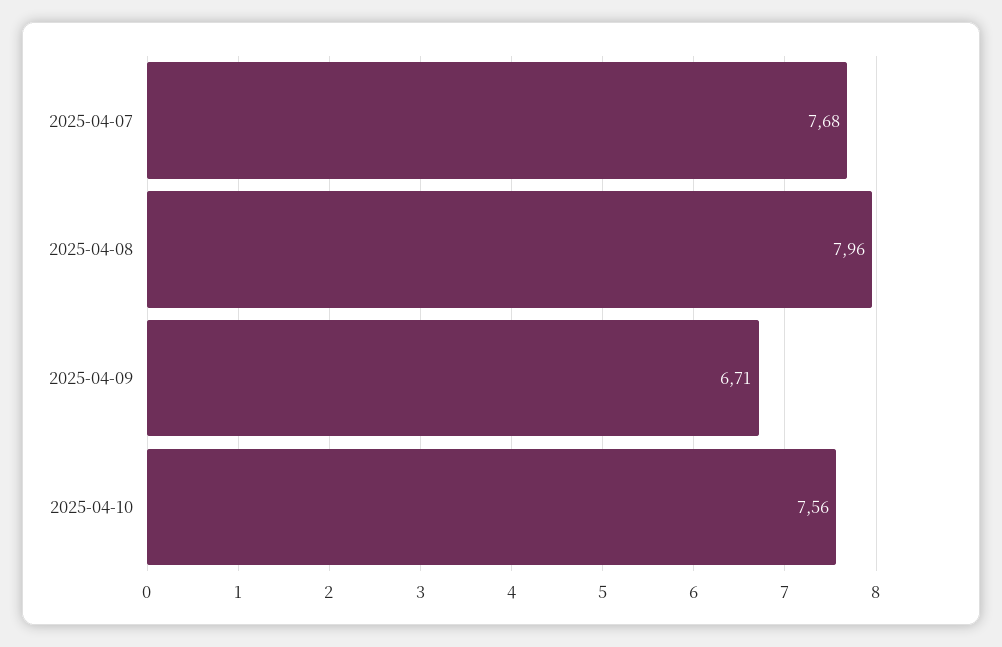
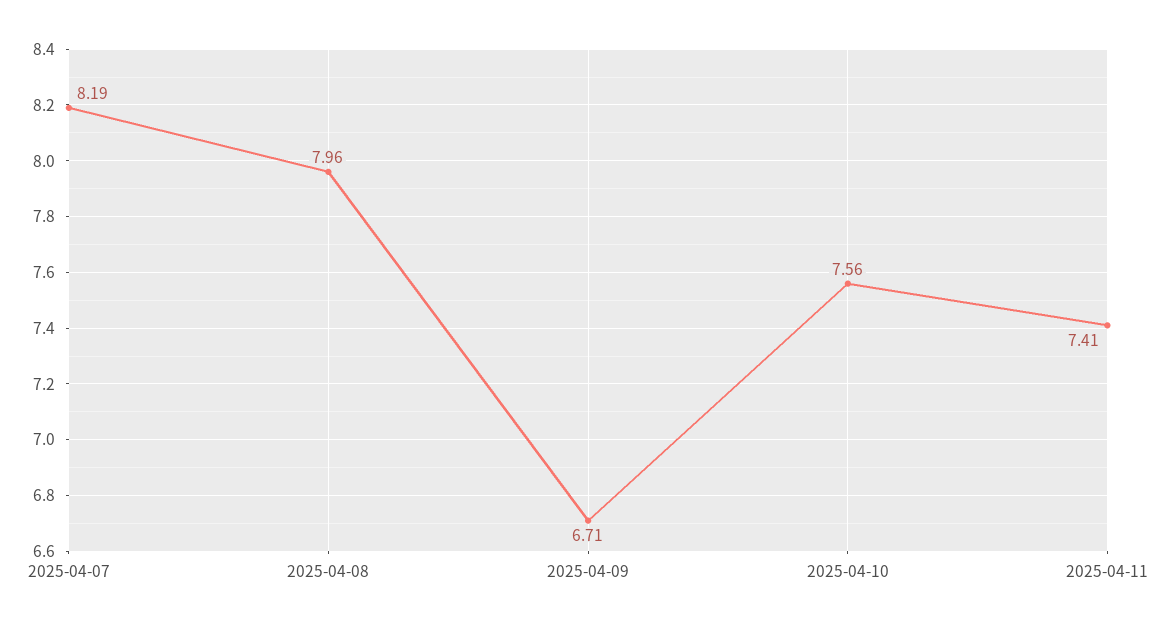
2025-04-07: 7.68 -> 8.19
2025-04-11: none -> 7.41

